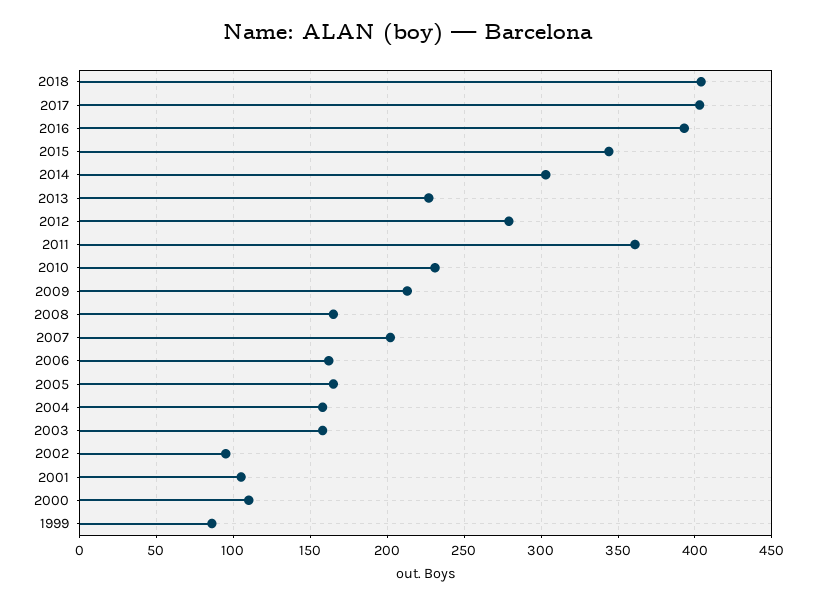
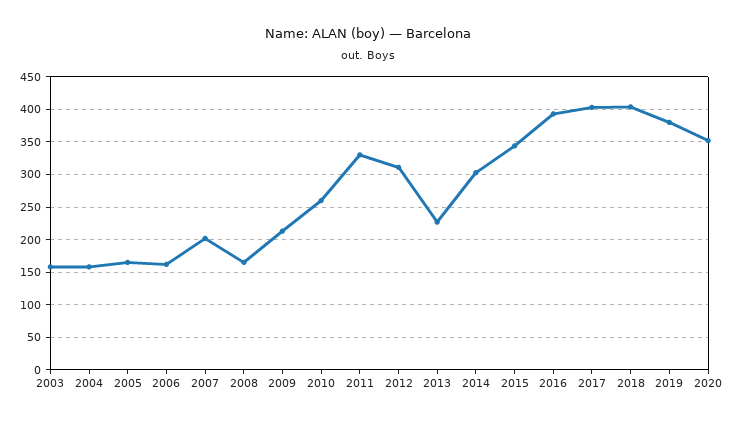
2012: 280 -> 310
2011: 360 -> 330
2010: 230 -> 260
2002: 95 -> none
2001: 105 -> none
2000: 110 -> none
1999: 85 -> none
2019: none -> 380
2020: none -> 350

